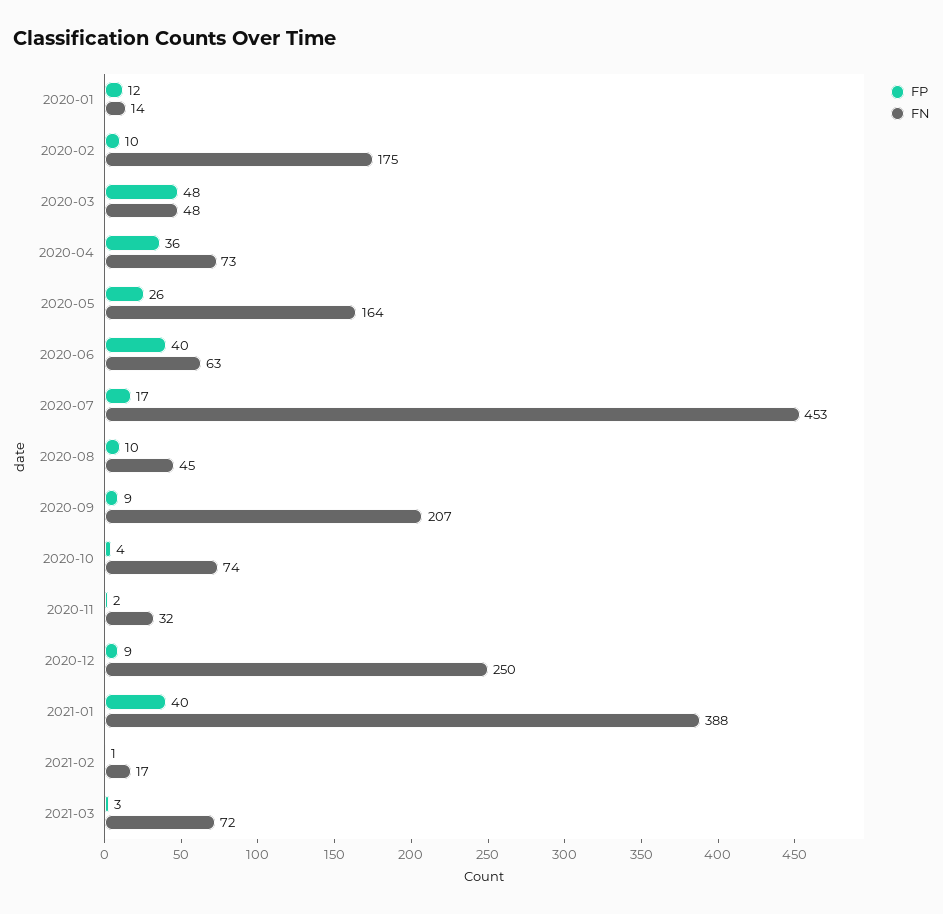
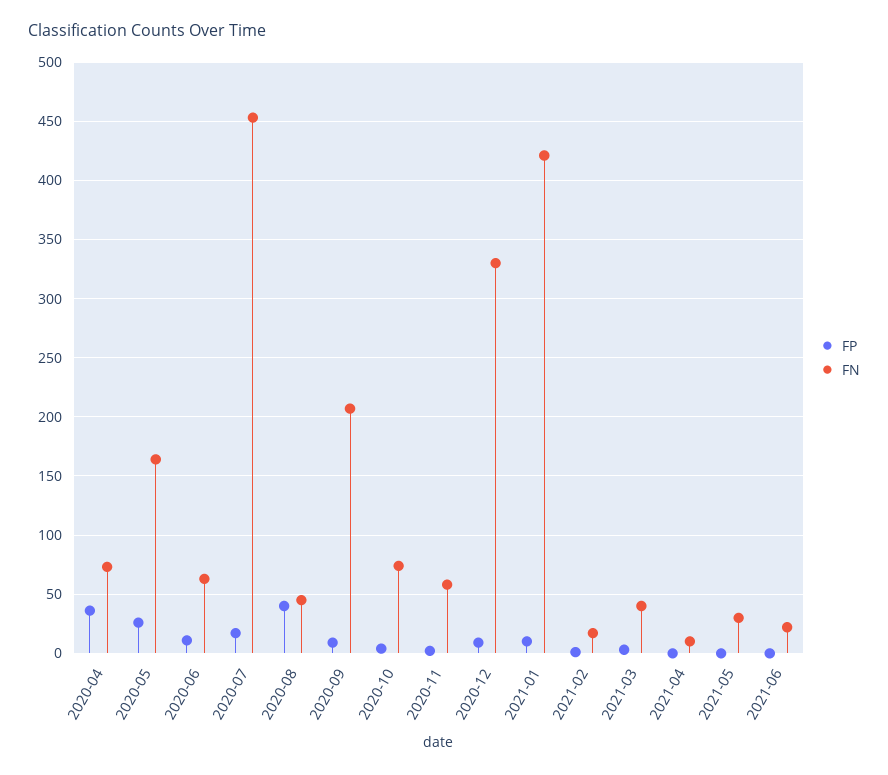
FP, 2020-01: 12 -> none
FN, 2020-01: 14 -> none
FP, 2020-02: 10 -> none
FN, 2020-02: 175 -> none
FP, 2020-03: 48 -> none
FN, 2020-03: 48 -> none
FP, 2020-06: 40 -> 10
FP, 2020-08: 10 -> 40
FN, 2020-11: 32 -> 60
FN, 2020-12: 250 -> 330
FP, 2021-01: 40 -> 10
FN, 2021-01: 388 -> 420
FN, 2021-03: 72 -> 40
FP, 2021-04: none -> 0
FN, 2021-04: none -> 10
FP, 2021-05: none -> 0
FN, 2021-05: none -> 30
FP, 2021-06: none -> 0
FN, 2021-06: none -> 20

